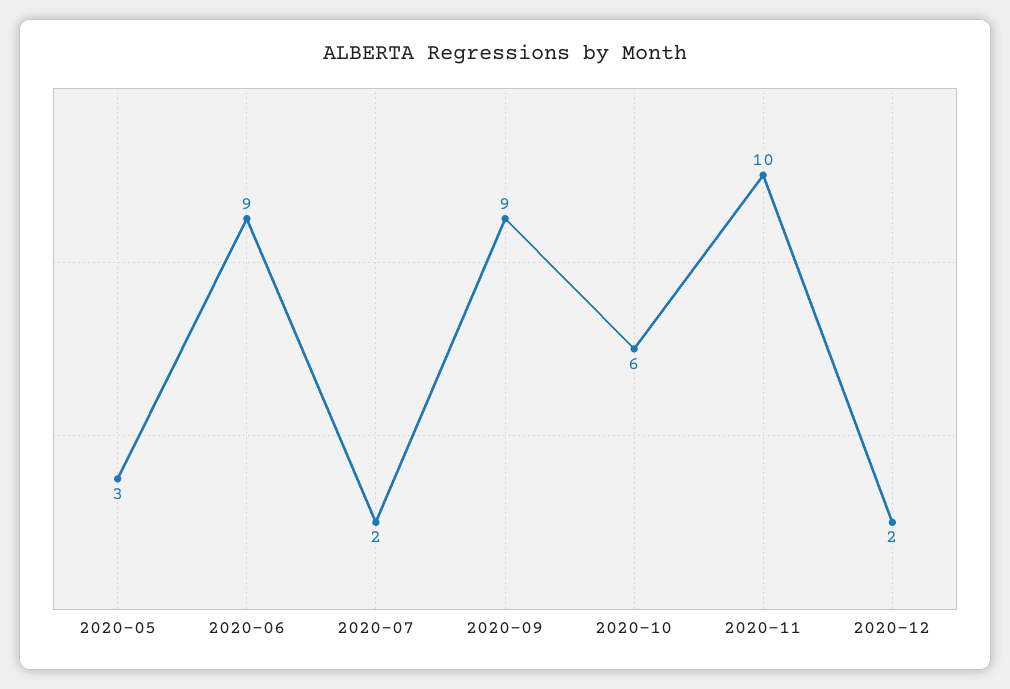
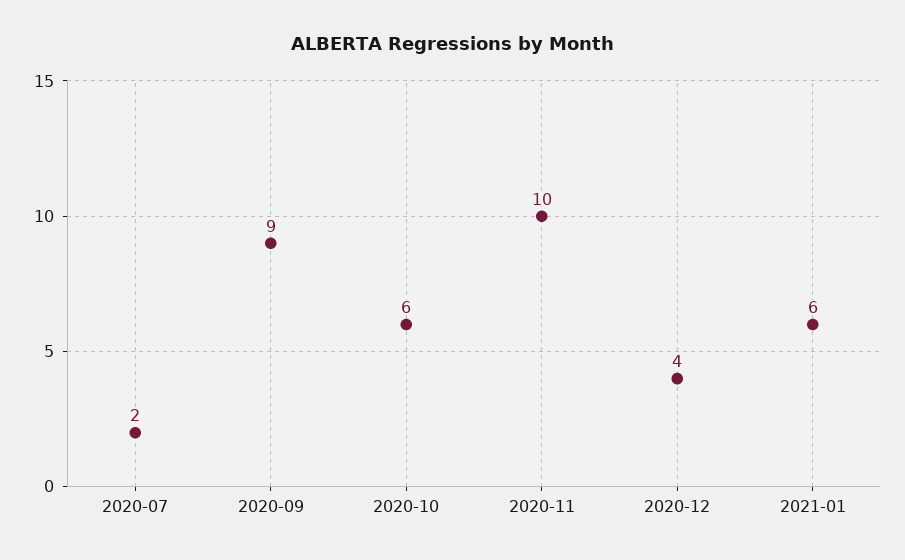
2020-05: 3 -> none
2020-06: 9 -> none
2020-12: 2 -> 4
2021-01: none -> 6

